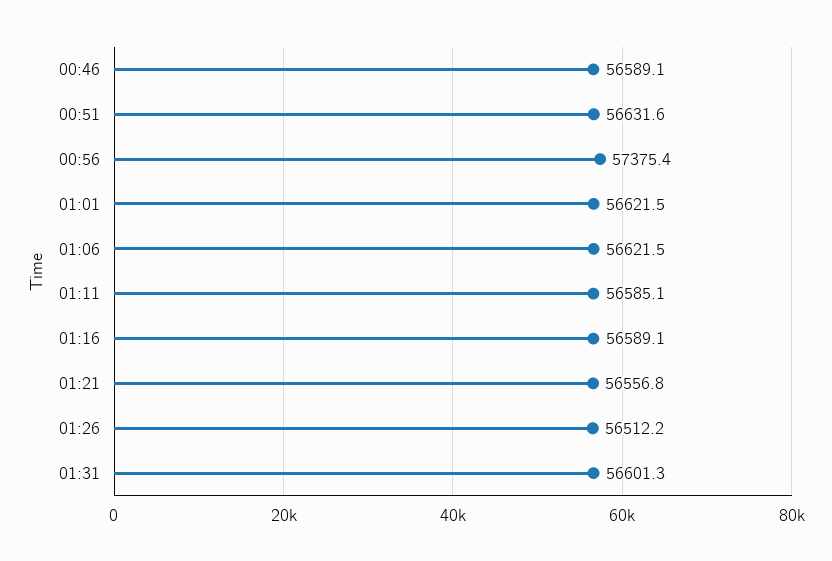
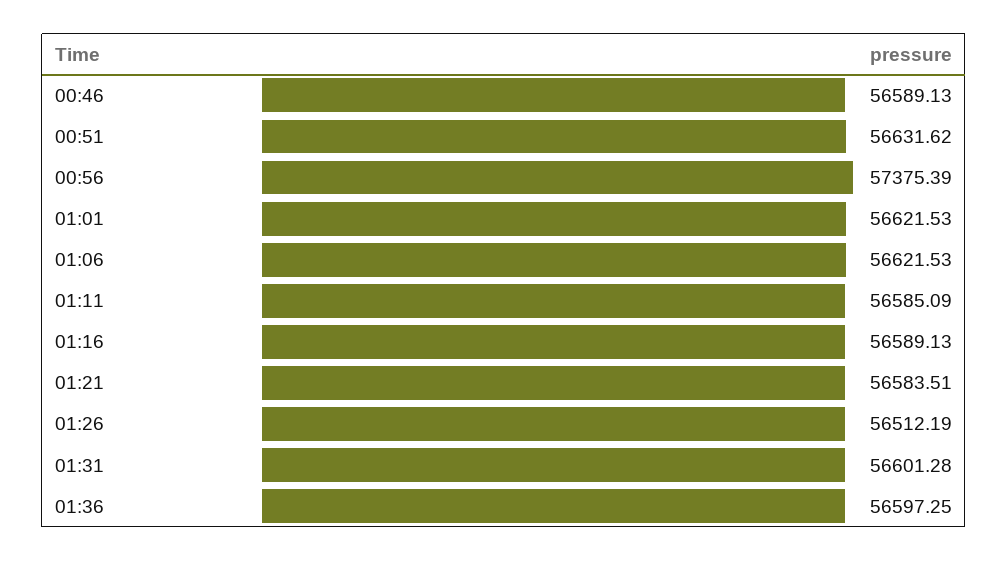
01:21: 56556.8 -> 56583.51
01:36: none -> 56597.25

